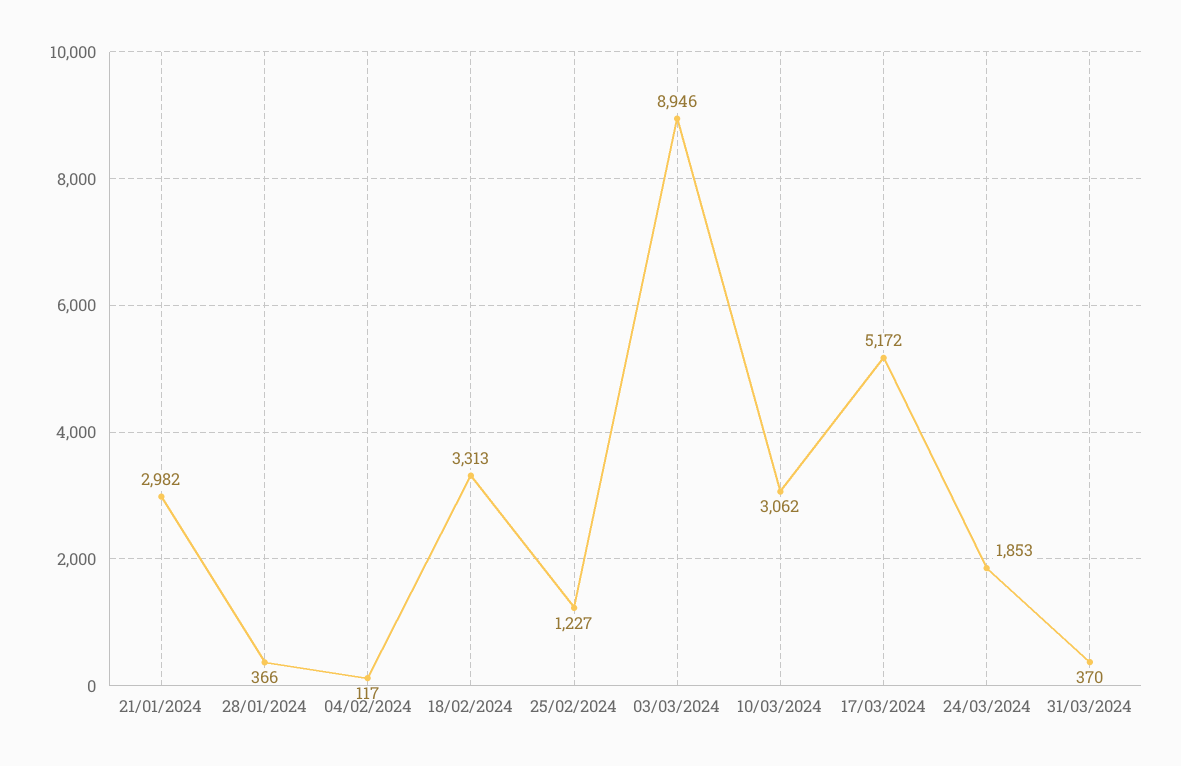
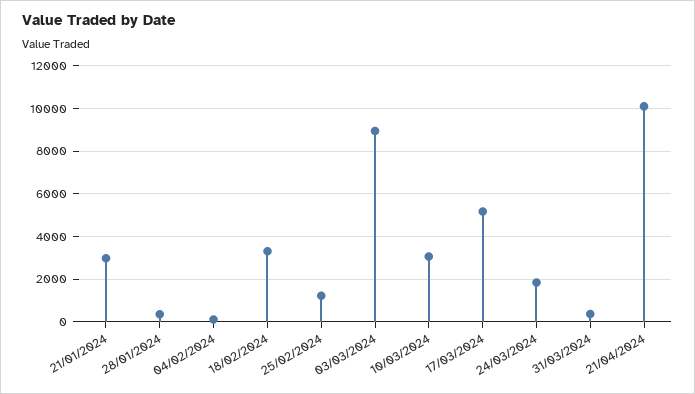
21/04/2024: none -> 10000

